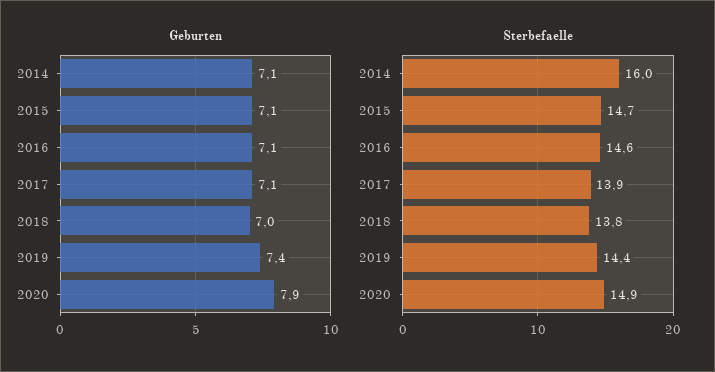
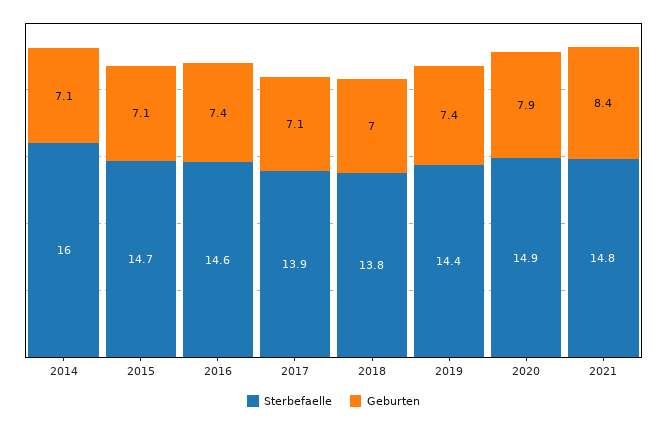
Geburten, 2016: 7.1 -> 7.4
Sterbefaelle, 2021: none -> 14.8
Geburten, 2021: none -> 8.4

